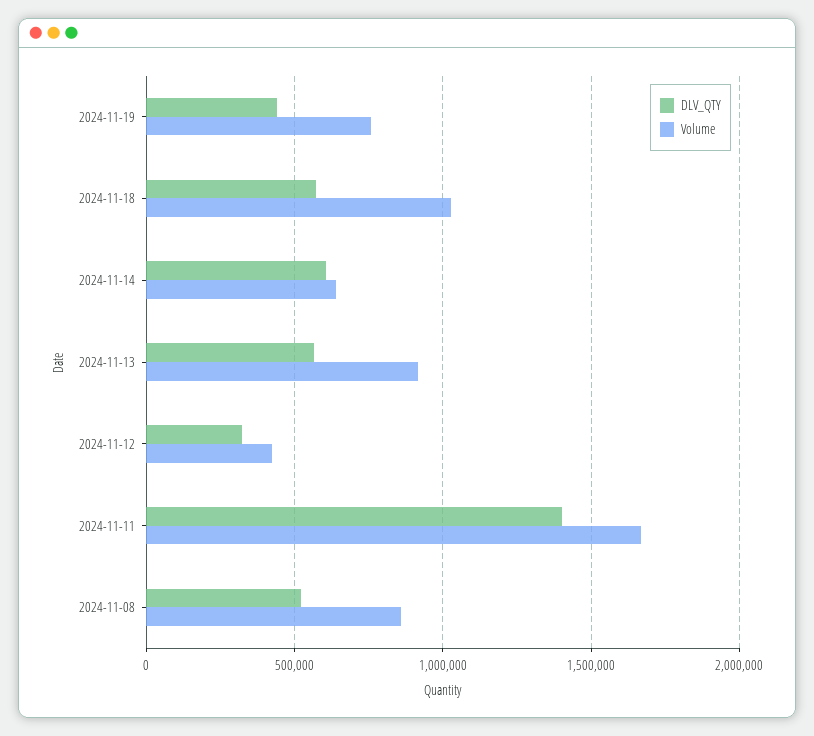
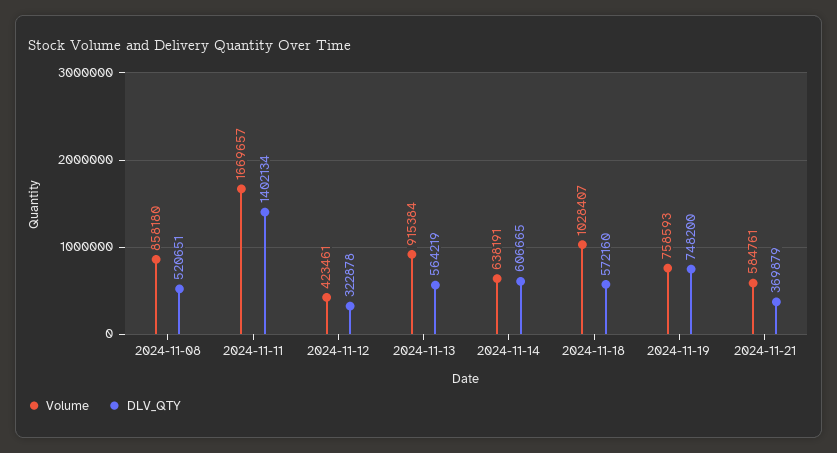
DLV_QTY, 2024-11-19: 450000 -> 748200
Volume, 2024-11-21: none -> 584761
DLV_QTY, 2024-11-21: none -> 369879

